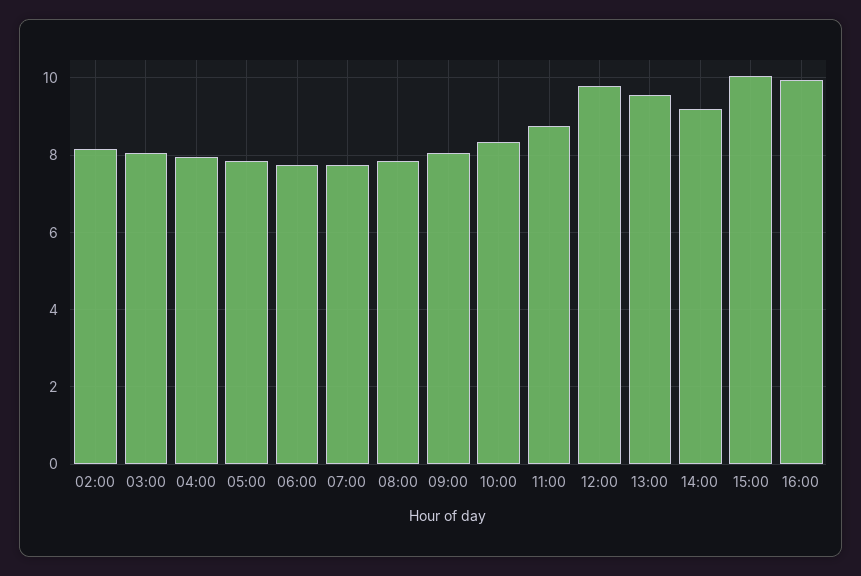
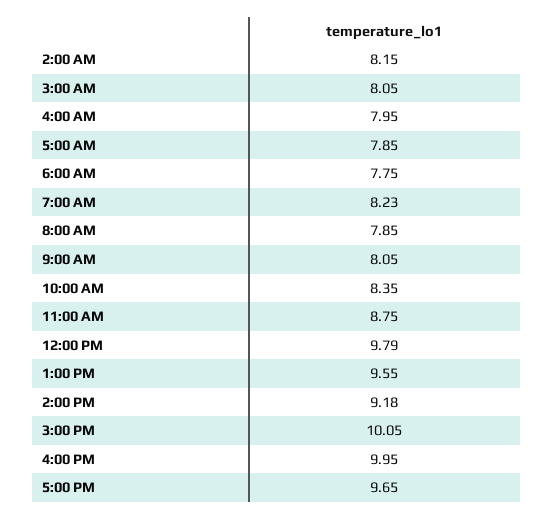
07:00: 7.8 -> 8.23
5:00 PM: none -> 9.65

